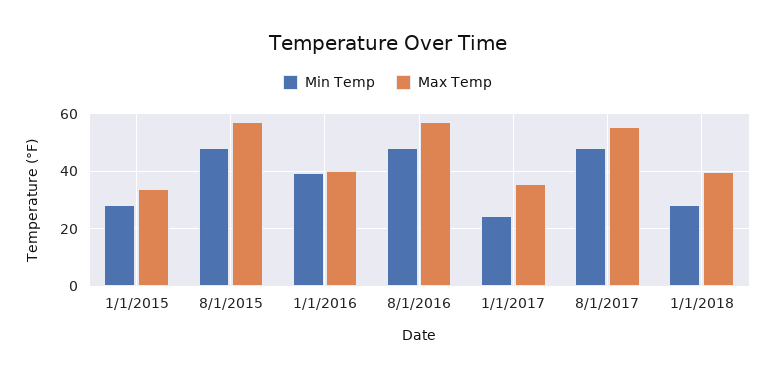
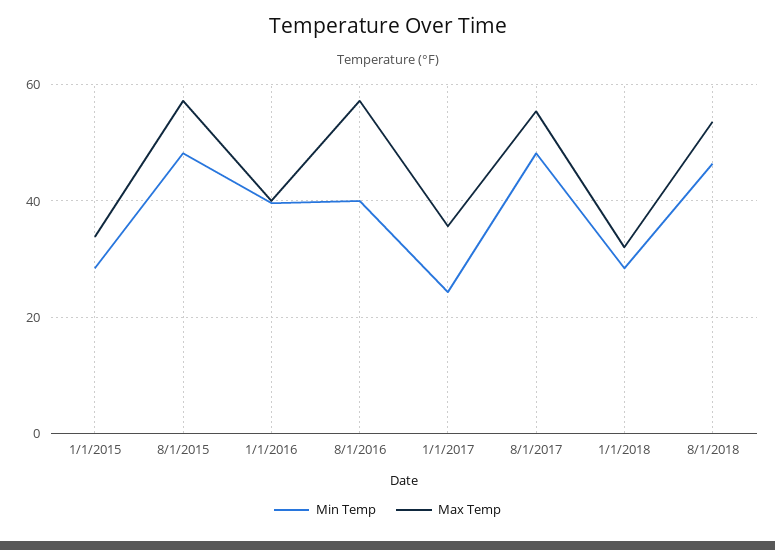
Min Temp, 8/1/2016: 47.5 -> 40
Max Temp, 1/1/2018: 40 -> 32
Min Temp, 8/1/2018: none -> 46
Max Temp, 8/1/2018: none -> 54

